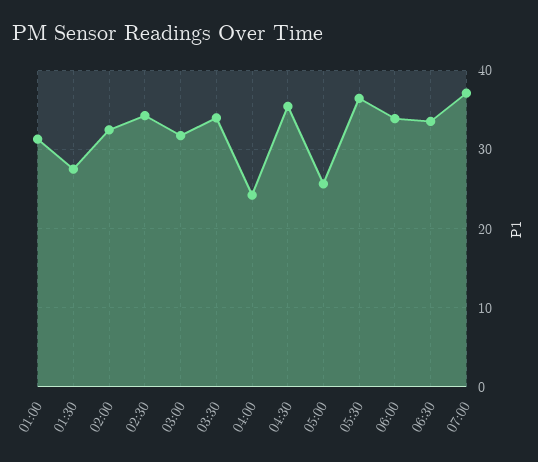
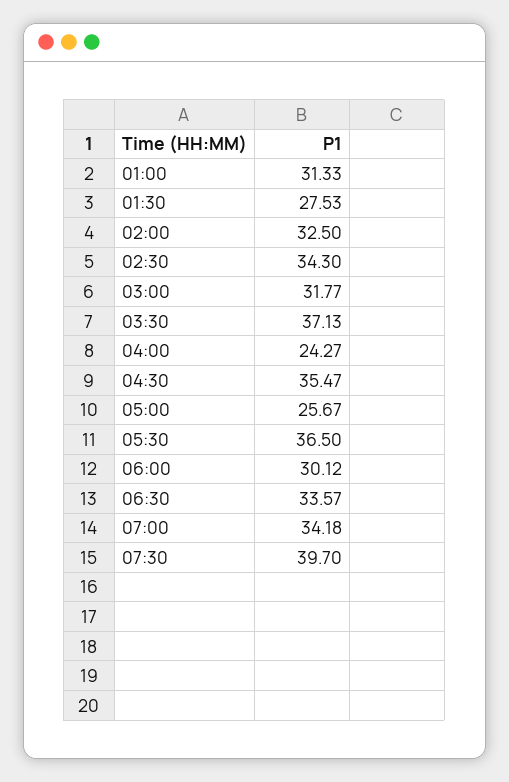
03:30: 34 -> 37.13
06:00: 34 -> 30.12
07:00: 37 -> 34.18
07:30: none -> 39.7

